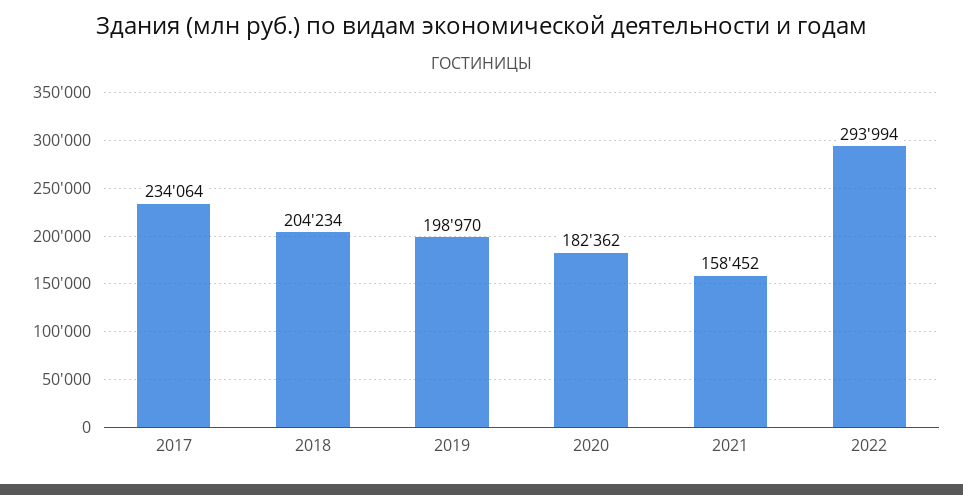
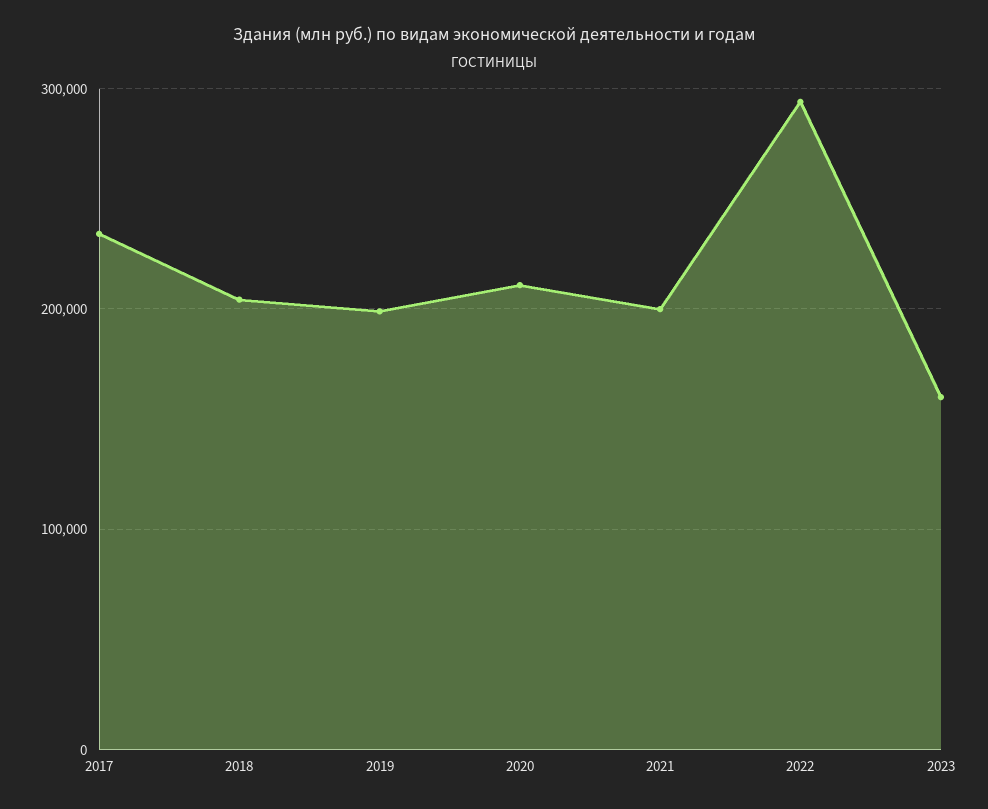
2020: 182362 -> 210000
2021: 158452 -> 200000
2023: none -> 160000

